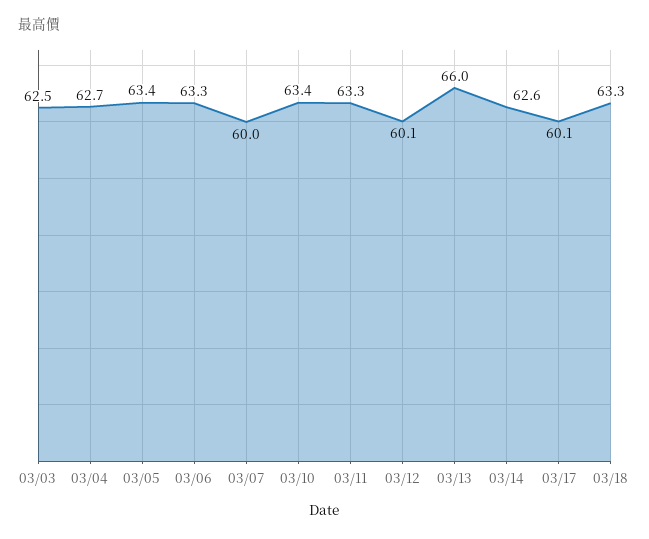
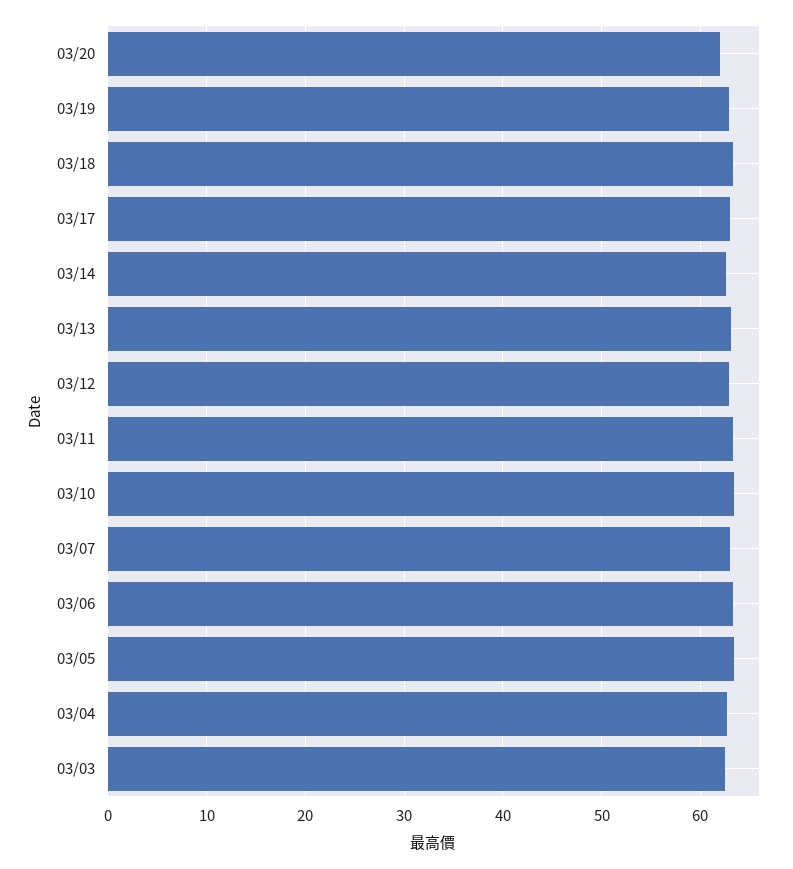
03/07: 60 -> 63
03/12: 60.1 -> 63
03/13: 66 -> 63
03/17: 60.1 -> 63
03/20: none -> 62
03/19: none -> 63

